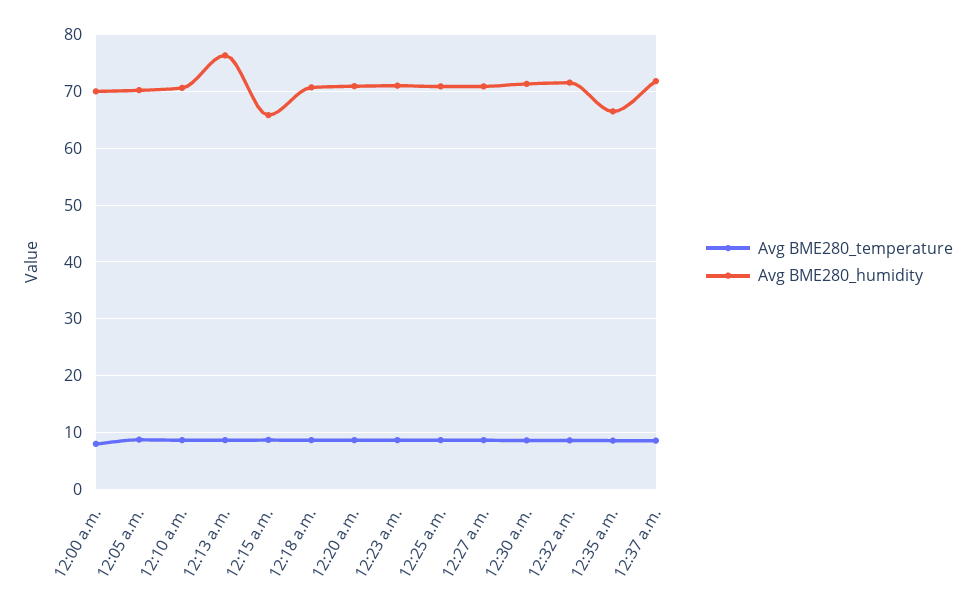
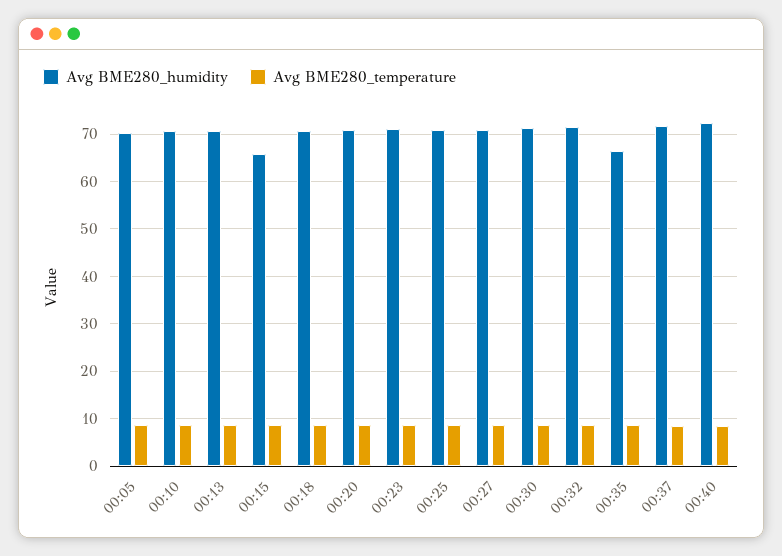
Avg BME280_temperature, 12:00 a.m.: 8 -> none
Avg BME280_humidity, 12:00 a.m.: 70 -> none
Avg BME280_humidity, 12:13 a.m.: 76 -> 70
Avg BME280_humidity, 00:40: none -> 72
Avg BME280_temperature, 00:40: none -> 8

